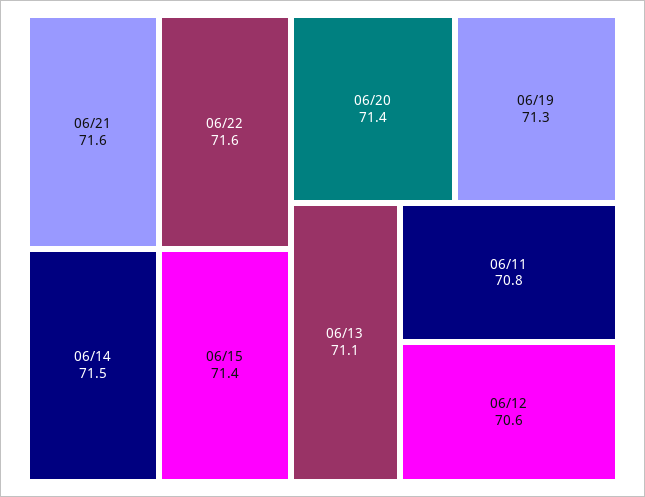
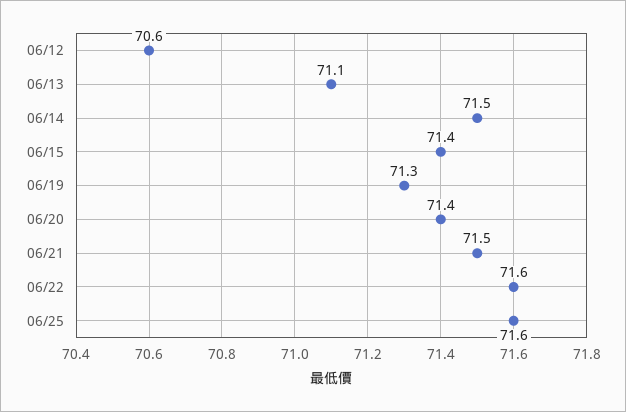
06/21: 71.6 -> 71.5
06/11: 70.8 -> none
06/25: none -> 71.6

